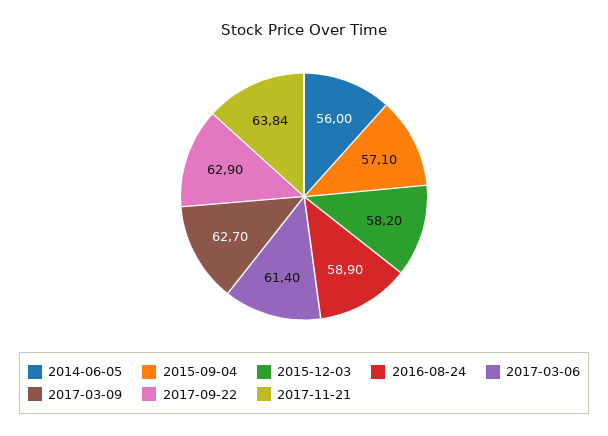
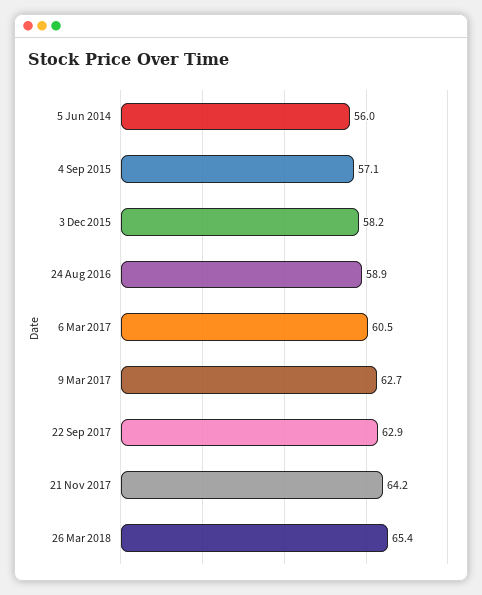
2017-03-06: 61.4 -> 60.5
2017-11-21: 63.84 -> 64.2
26 Mar 2018: none -> 65.4

